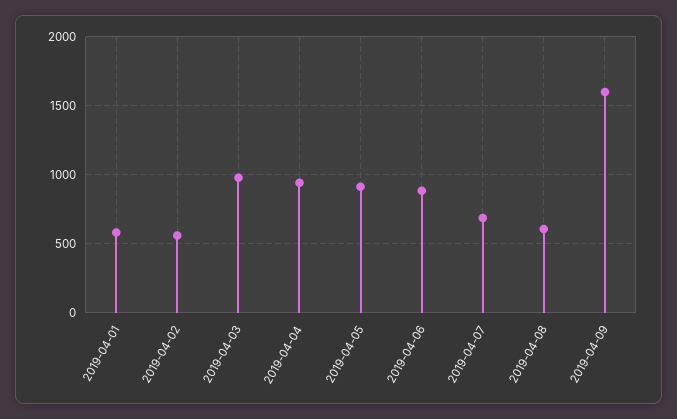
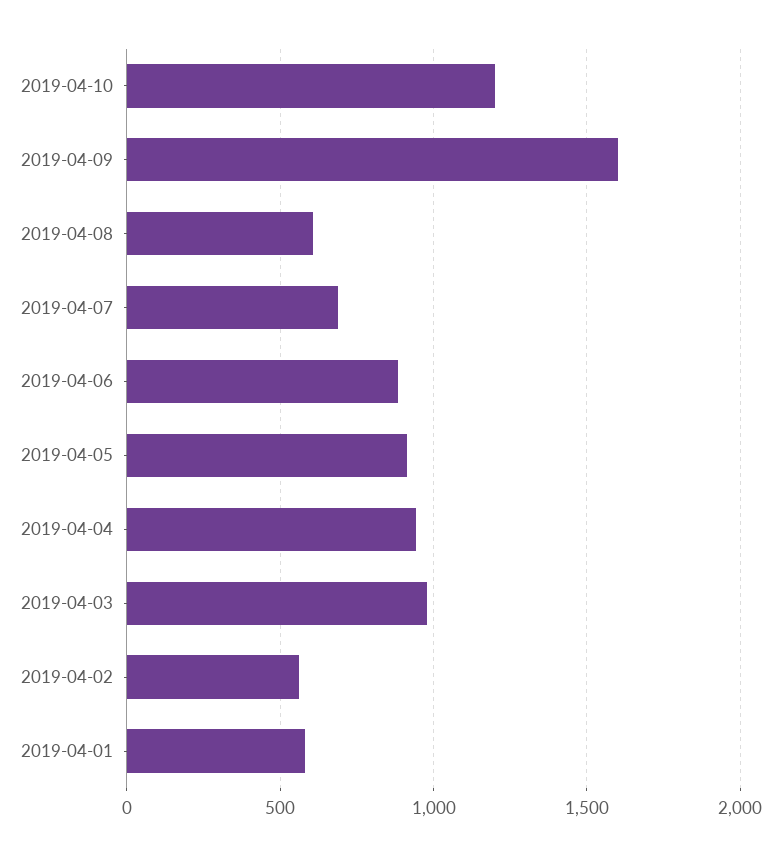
2019-04-10: none -> 1200

